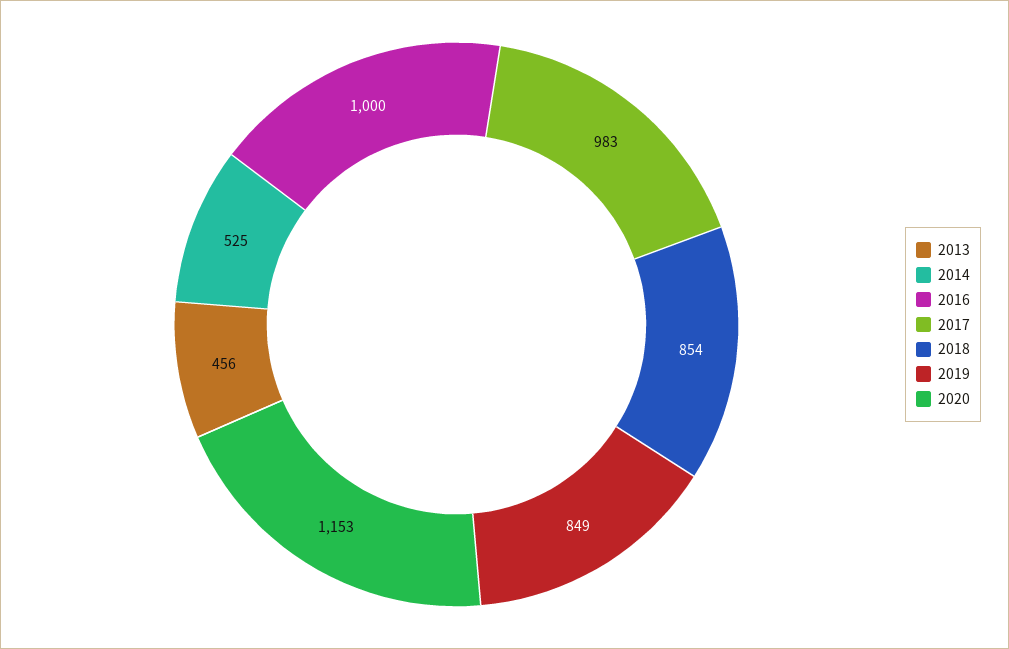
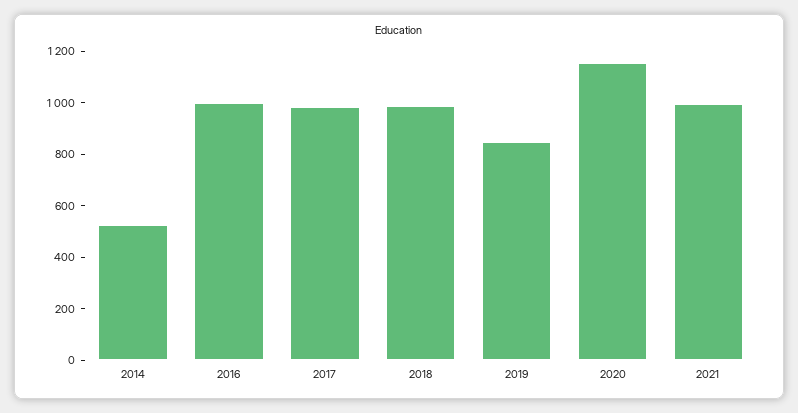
2013: 456 -> none
2018: 854 -> 1000
2021: none -> 1000

